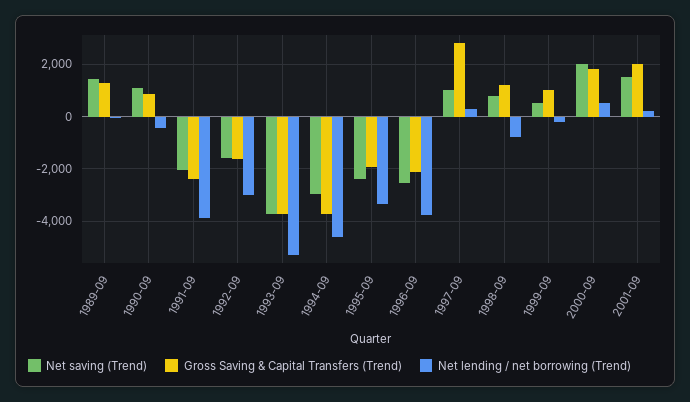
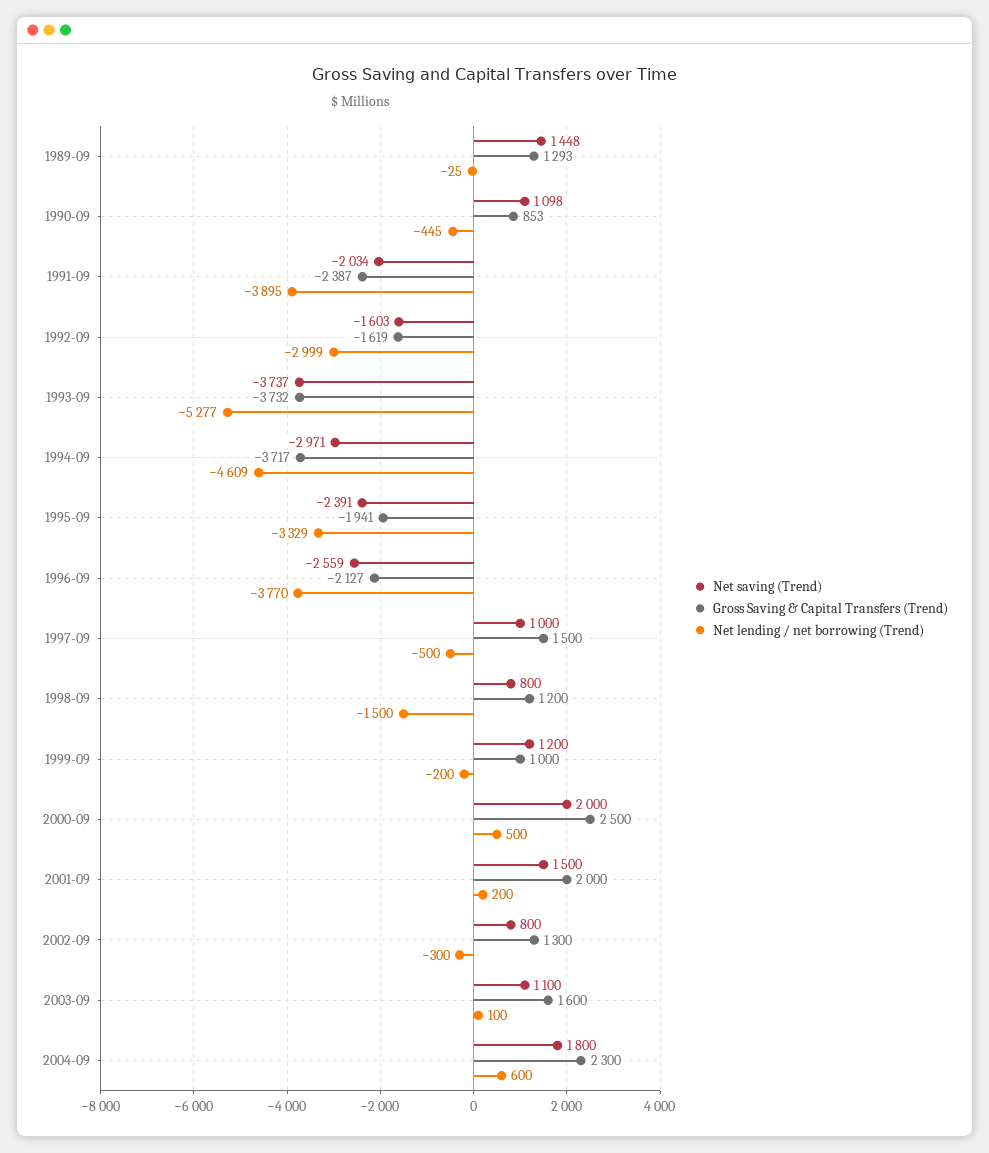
Gross Saving & Capital Transfers (Trend), 1997-09: 2750 -> 1500
Net lending / net borrowing (Trend), 1997-09: 250 -> -500
Net lending / net borrowing (Trend), 1998-09: -750 -> -1500
Net saving (Trend), 1999-09: 500 -> 1200
Gross Saving & Capital Transfers (Trend), 2000-09: 1750 -> 2500
Net saving (Trend), 2002-09: none -> 800
Gross Saving & Capital Transfers (Trend), 2002-09: none -> 1300
Net lending / net borrowing (Trend), 2002-09: none -> -300
Net saving (Trend), 2003-09: none -> 1100
Gross Saving & Capital Transfers (Trend), 2003-09: none -> 1600
Net lending / net borrowing (Trend), 2003-09: none -> 100
Net saving (Trend), 2004-09: none -> 1800
Gross Saving & Capital Transfers (Trend), 2004-09: none -> 2300
Net lending / net borrowing (Trend), 2004-09: none -> 600

